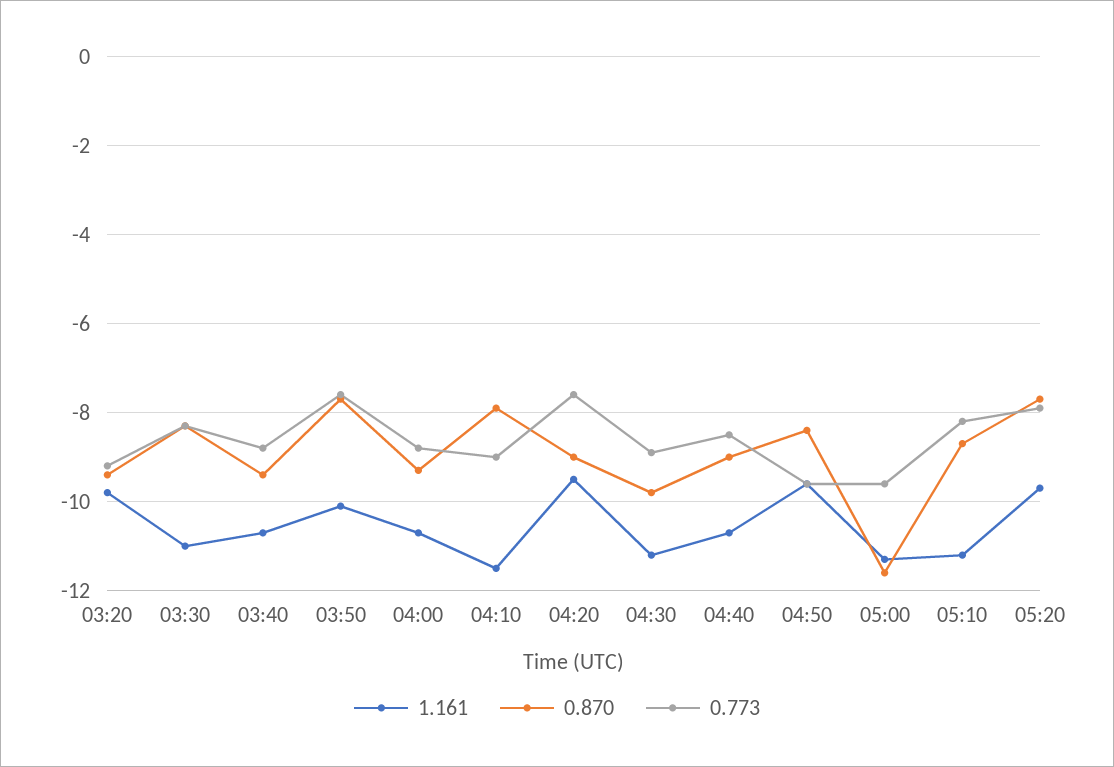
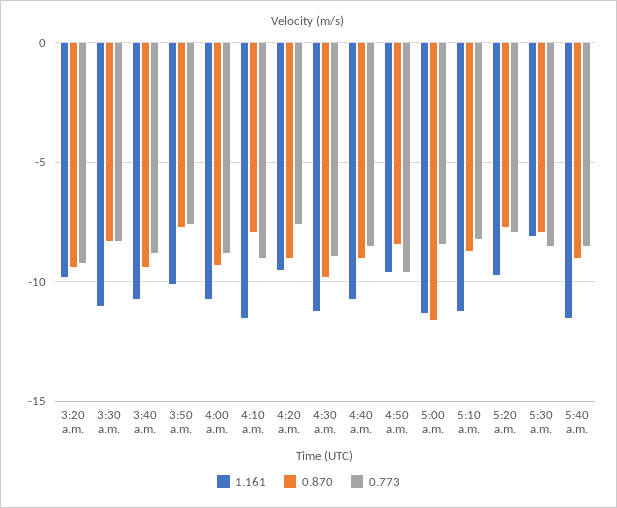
0.773, 05:00: -9.5 -> -8.5
1.161, 5:30 a.m.: none -> -8
0.870, 5:30 a.m.: none -> -8
0.773, 5:30 a.m.: none -> -8.5
1.161, 5:40 a.m.: none -> -11.5
0.870, 5:40 a.m.: none -> -9
0.773, 5:40 a.m.: none -> -8.5

